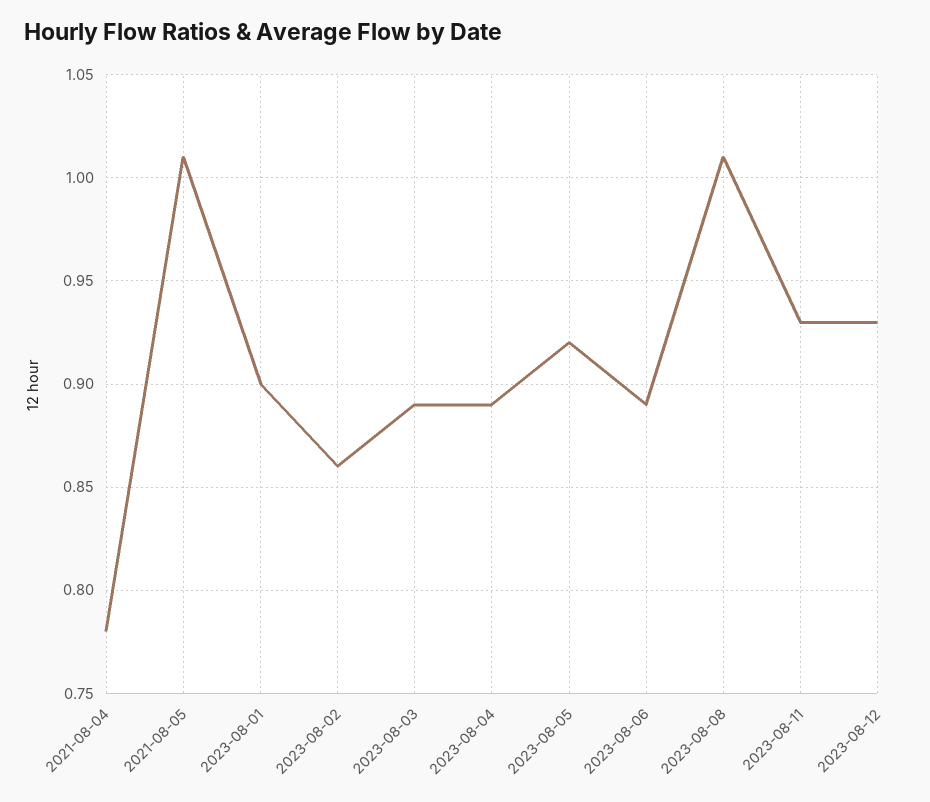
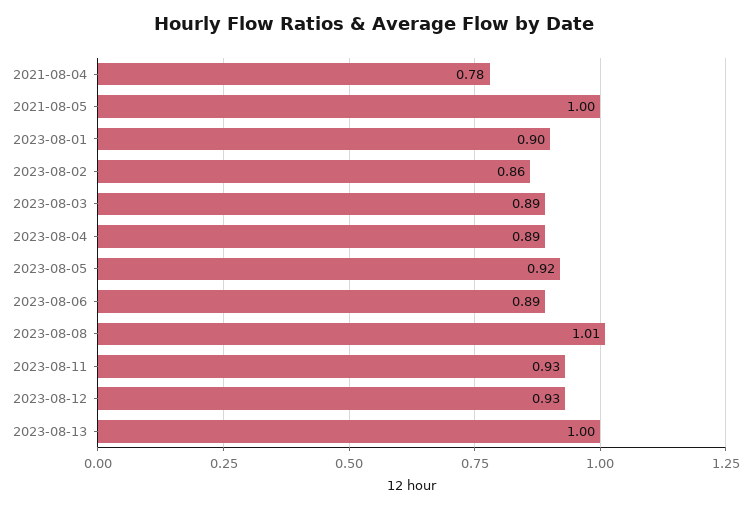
2021-08-05: 1.01 -> 1
2023-08-13: none -> 1

